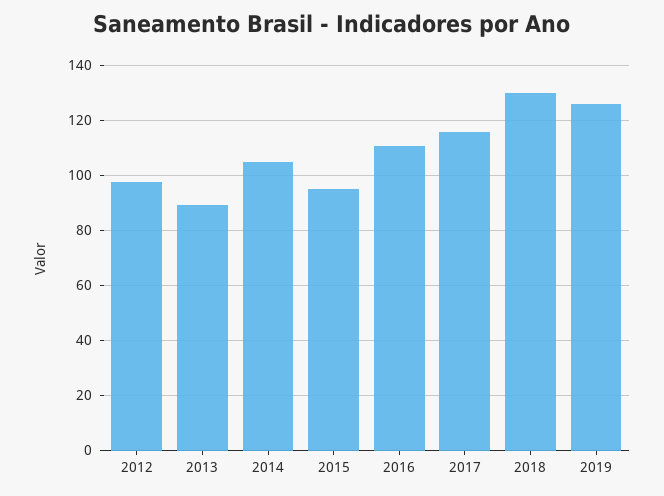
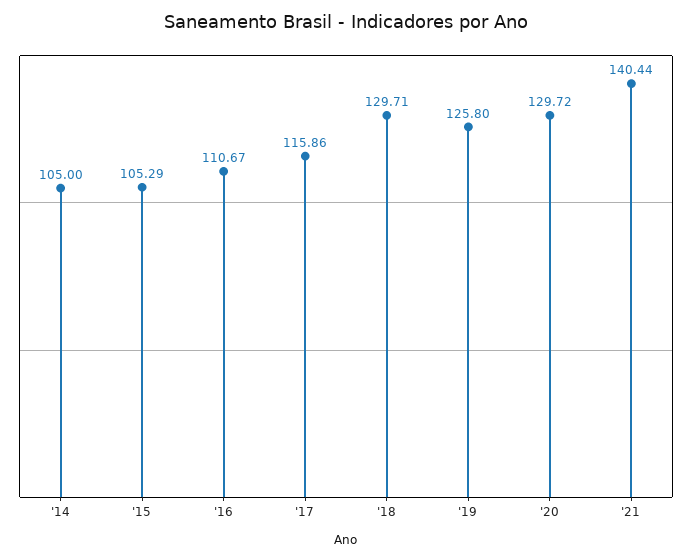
2012: 97.5 -> none
2013: 90 -> none
2015: 95 -> 105.29
'20: none -> 129.72
'21: none -> 140.44

